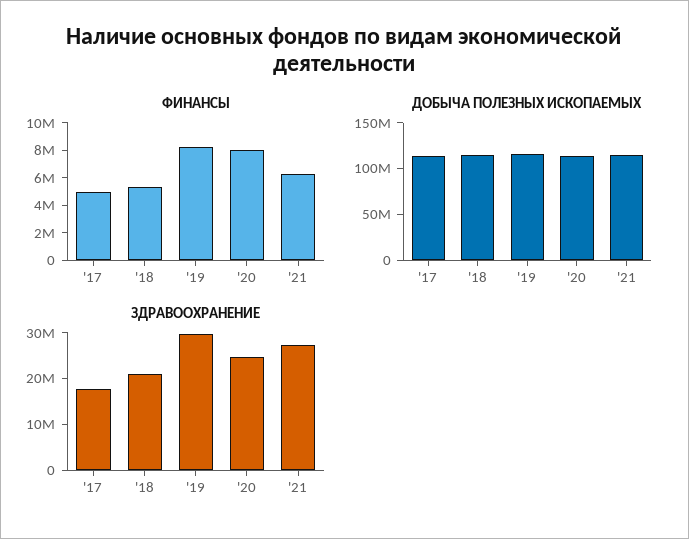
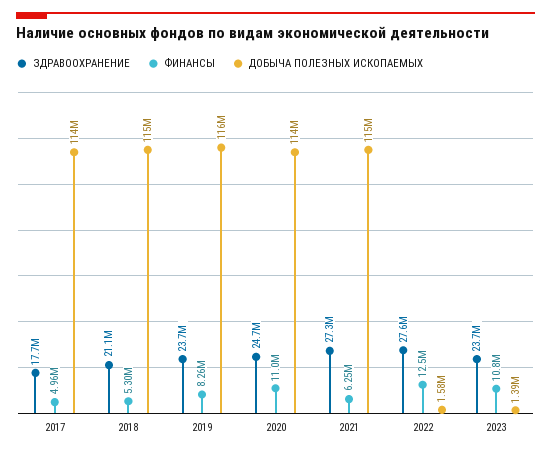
ФИНАНСЫ, '20: 8000000 -> 11000000
ЗДРАВООХРАНЕНИЕ, '19: 30000000 -> 23700000
ЗДРАВООХРАНЕНИЕ, 2022: none -> 27600000
ФИНАНСЫ, 2022: none -> 12500000
ДОБЫЧА ПОЛЕЗНЫХ ИСКОПАЕМЫХ, 2022: none -> 1580000
ЗДРАВООХРАНЕНИЕ, 2023: none -> 23700000
ФИНАНСЫ, 2023: none -> 10800000
ДОБЫЧА ПОЛЕЗНЫХ ИСКОПАЕМЫХ, 2023: none -> 1390000

